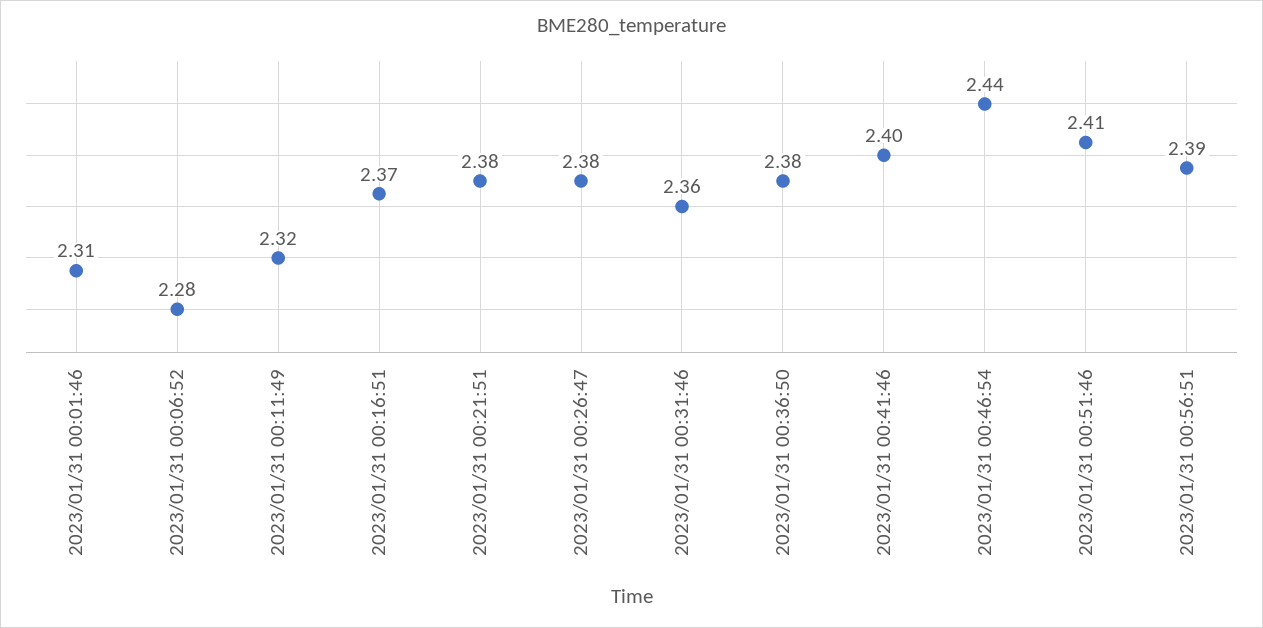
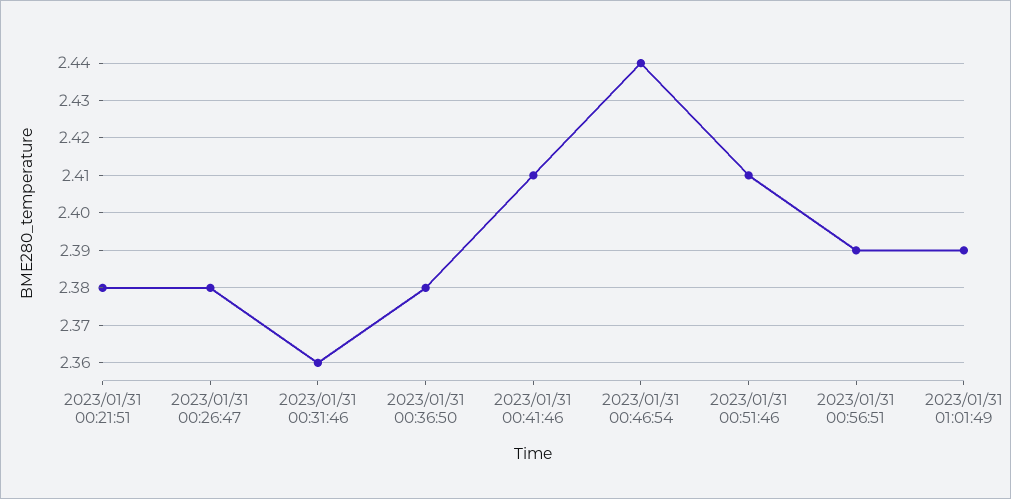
2023/01/31 00:01:46: 2.31 -> none
2023/01/31 00:06:52: 2.28 -> none
2023/01/31 00:11:49: 2.32 -> none
2023/01/31 00:16:51: 2.37 -> none
2023/01/31 00:41:46: 2.4 -> 2.41
2023/01/31 01:01:49: none -> 2.39

